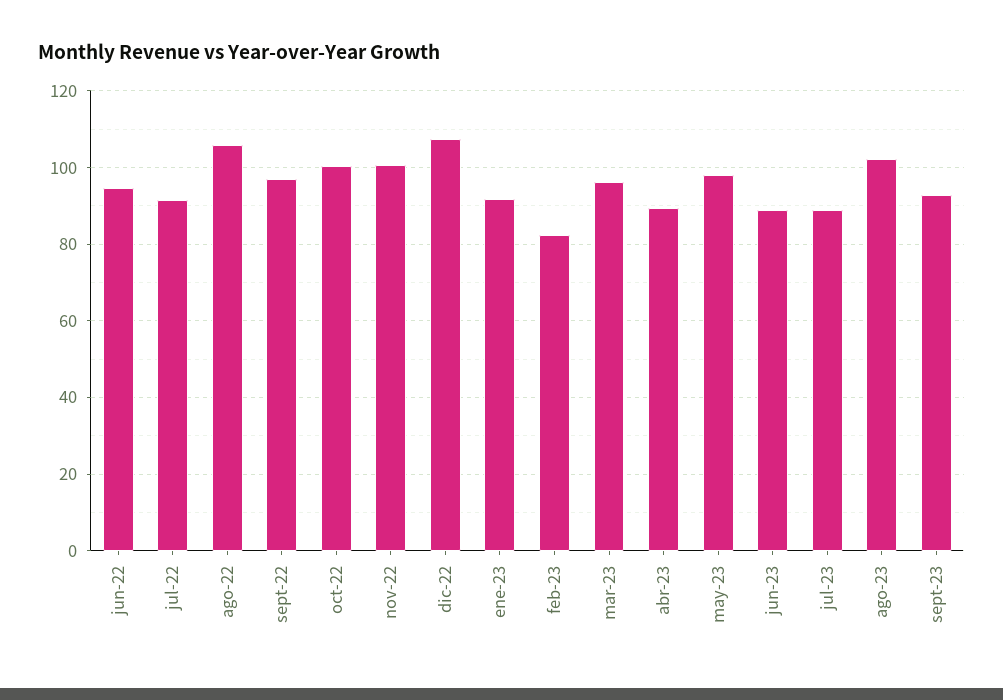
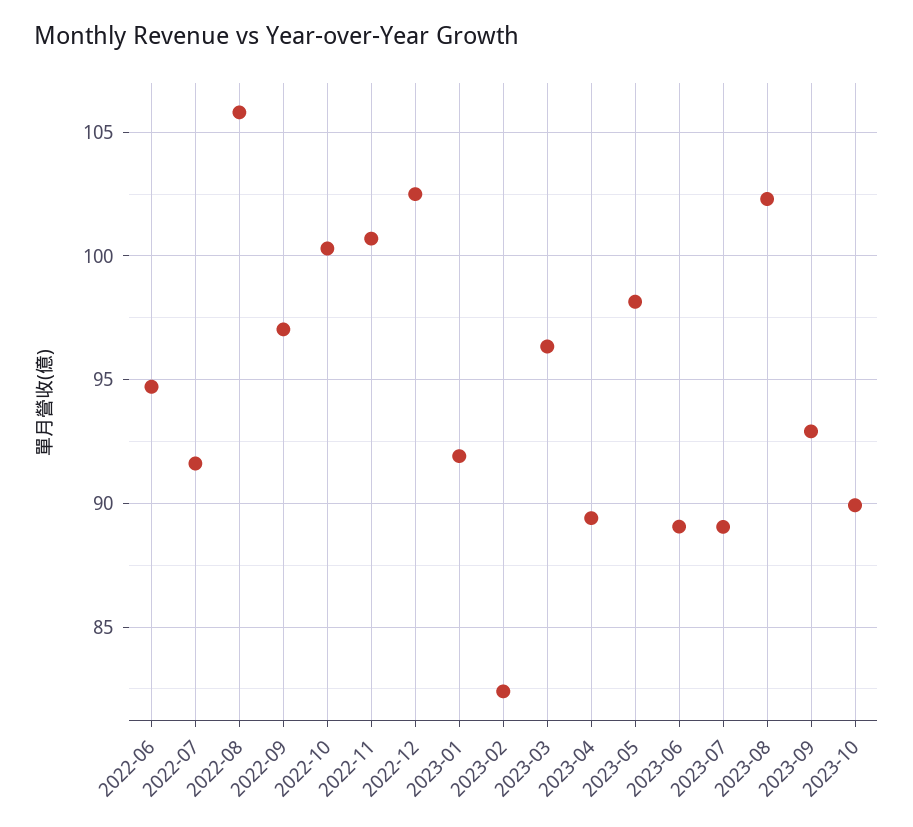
dic-22: 108 -> 102.5
2023-10: none -> 90

